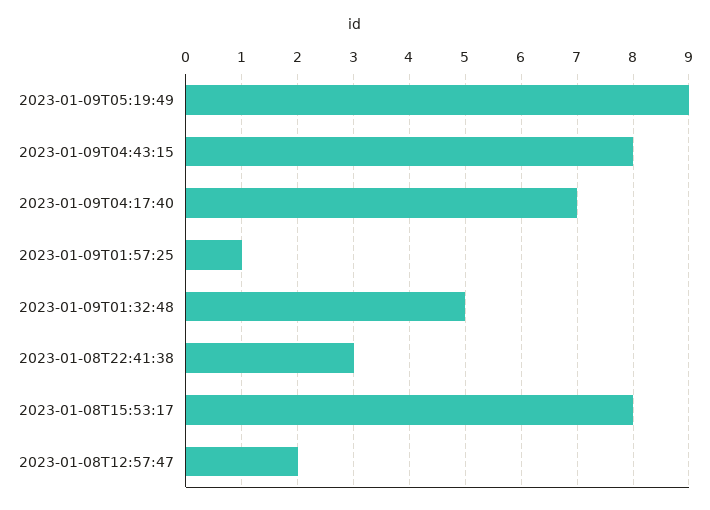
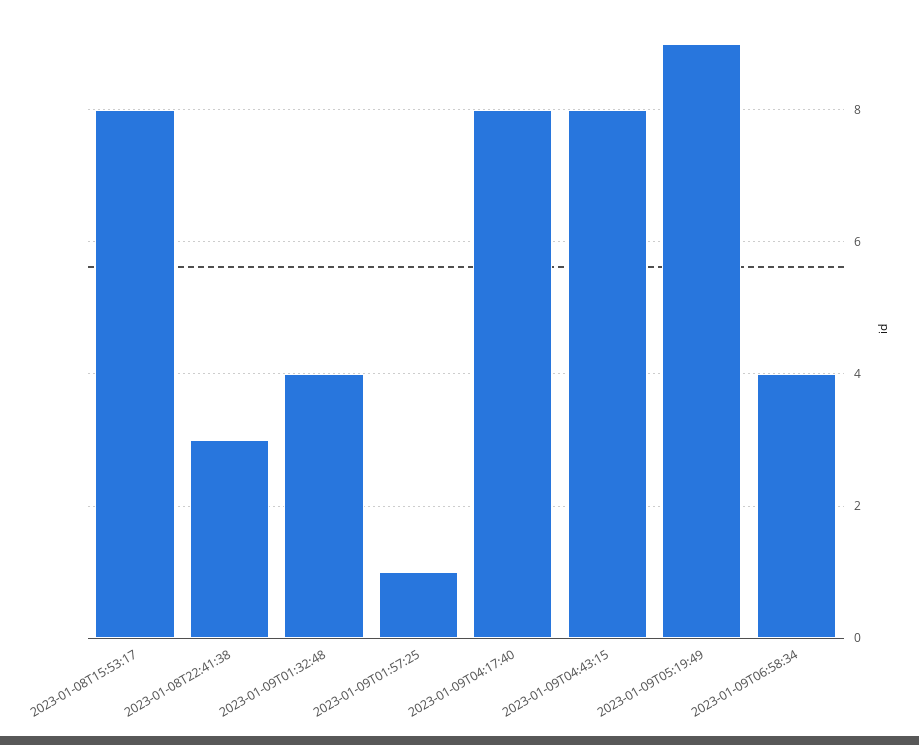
2023-01-09T04:17:40: 7 -> 8
2023-01-09T01:32:48: 5 -> 4
2023-01-08T12:57:47: 2 -> none
2023-01-09T06:58:34: none -> 4

